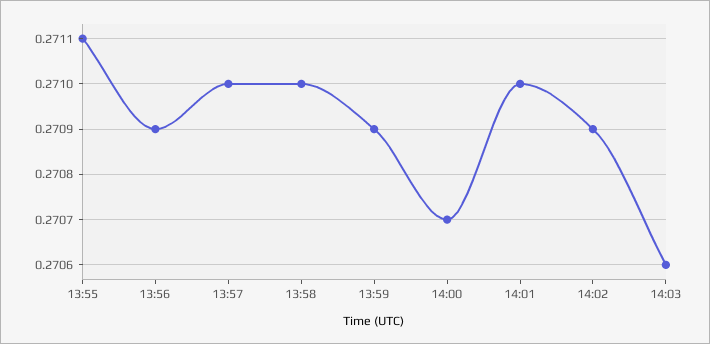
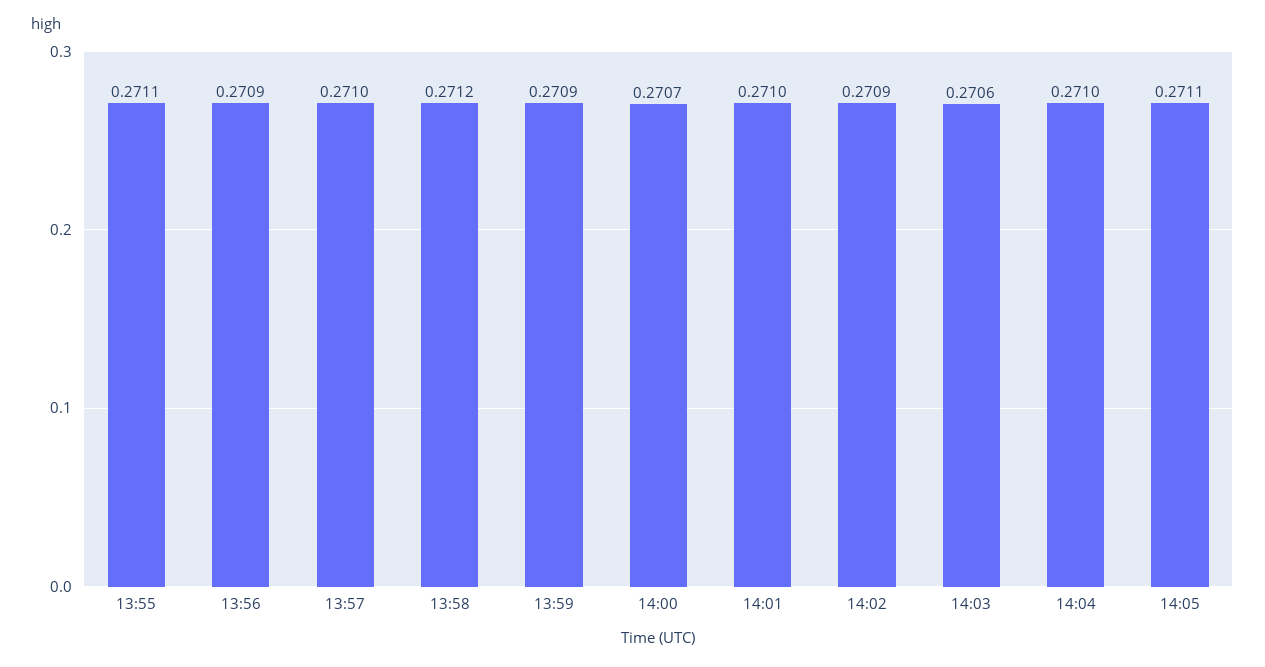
13:58: 0.271 -> 0.2712
14:04: none -> 0.271
14:05: none -> 0.2711

